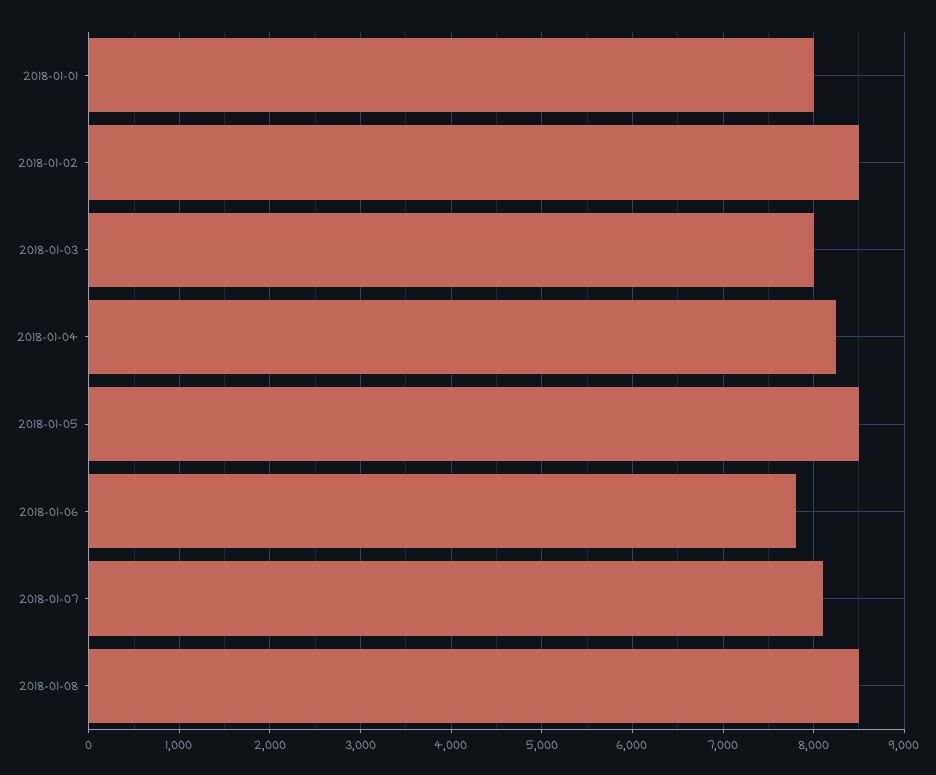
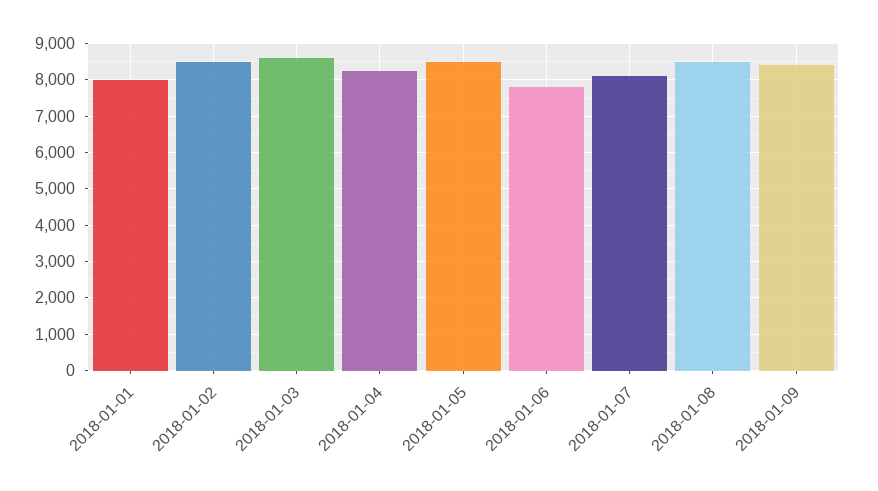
2018-01-03: 8000 -> 8600
2018-01-09: none -> 8400

